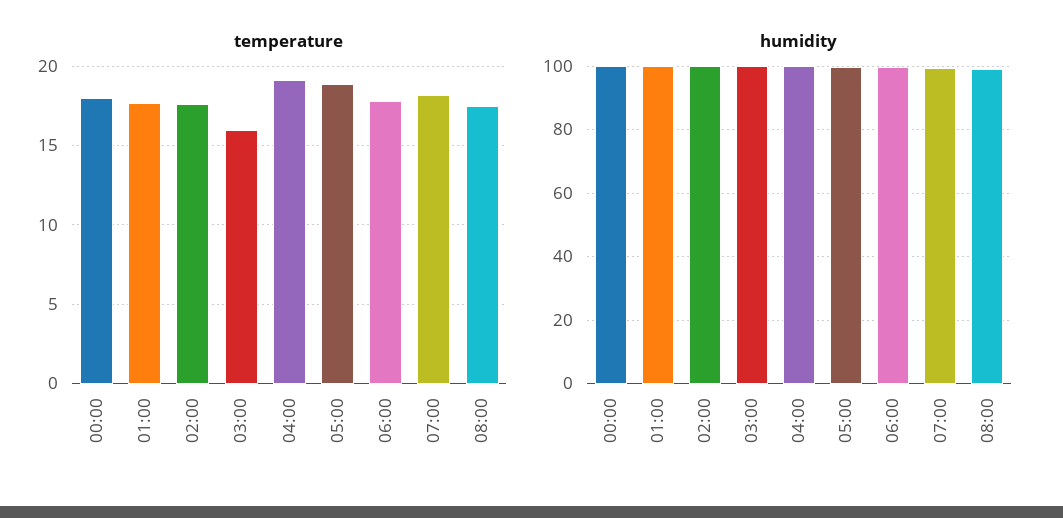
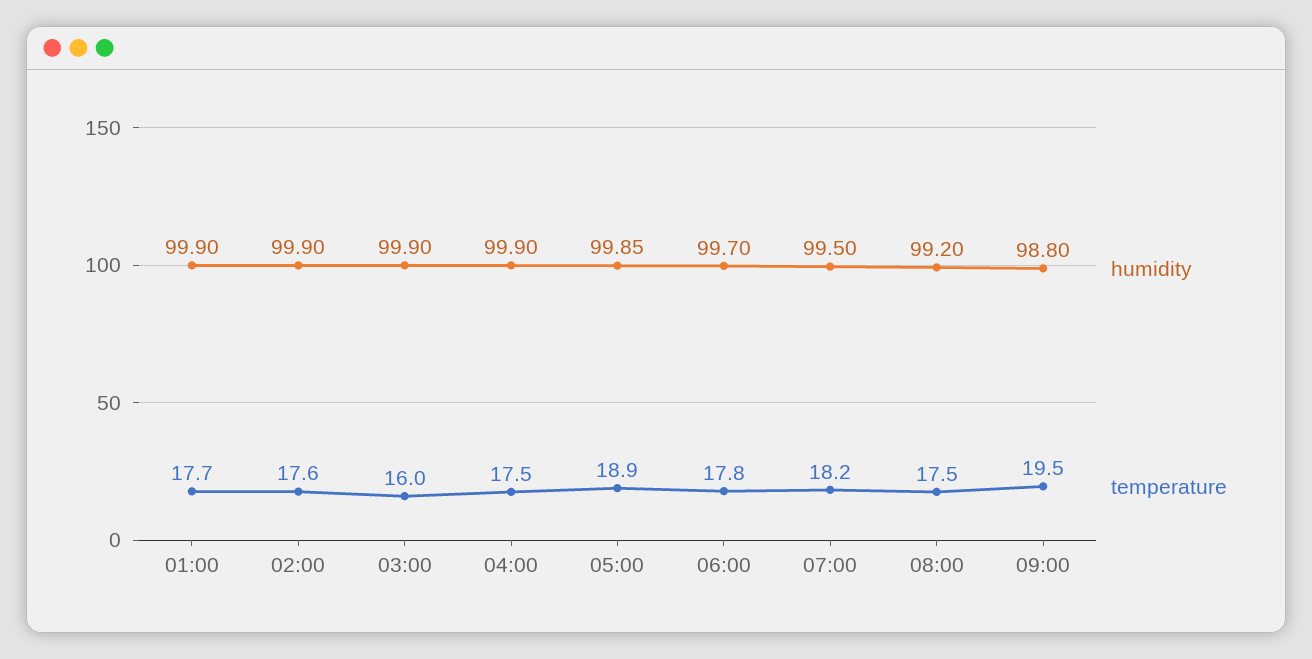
temperature, 00:00: 18 -> none
temperature, 04:00: 19 -> 17.5
humidity, 00:00: 100 -> none
humidity, 09:00: none -> 98.8
temperature, 09:00: none -> 19.5

